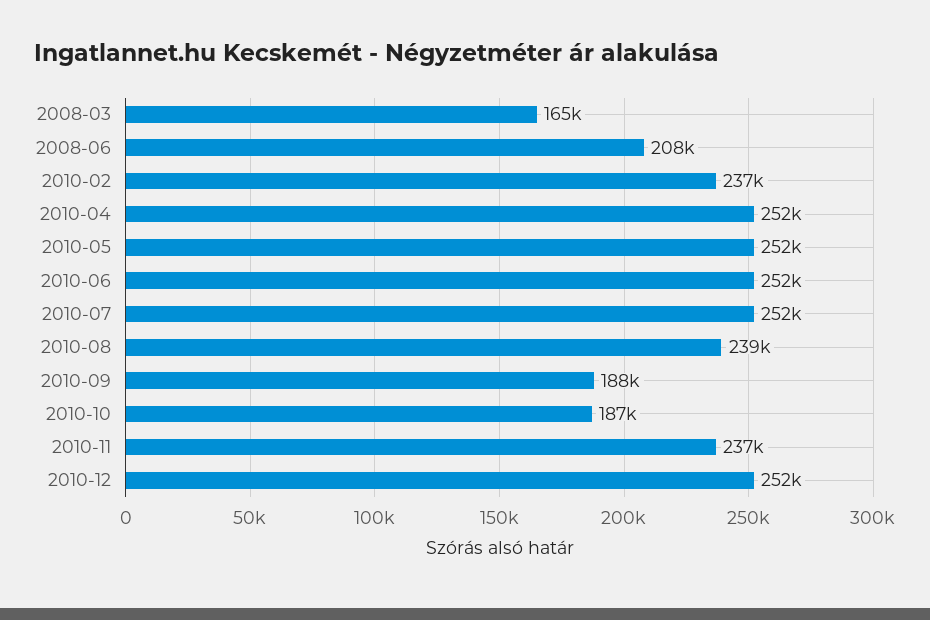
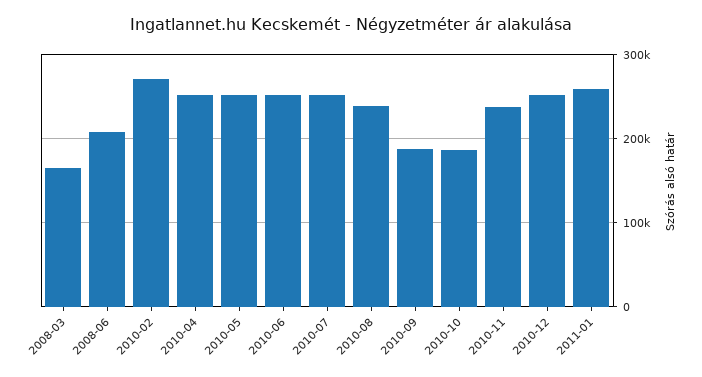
2010-02: 237000 -> 270000
2011-01: none -> 260000

